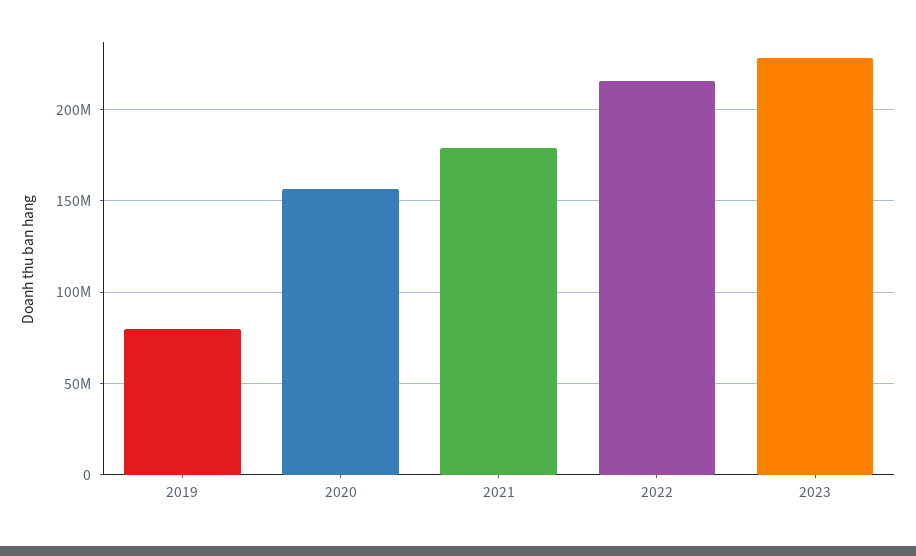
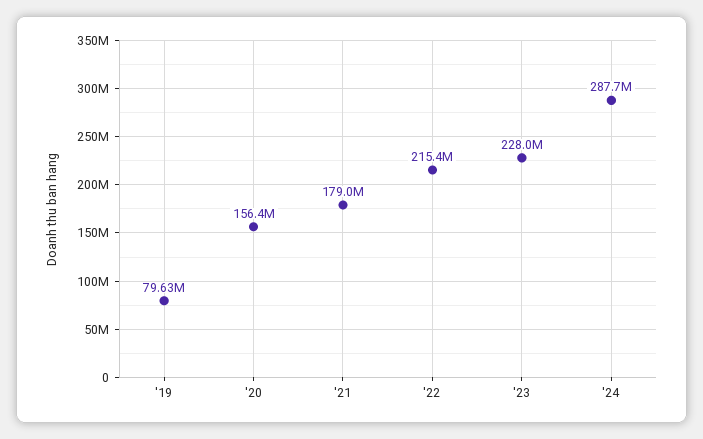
'24: none -> 287700000

